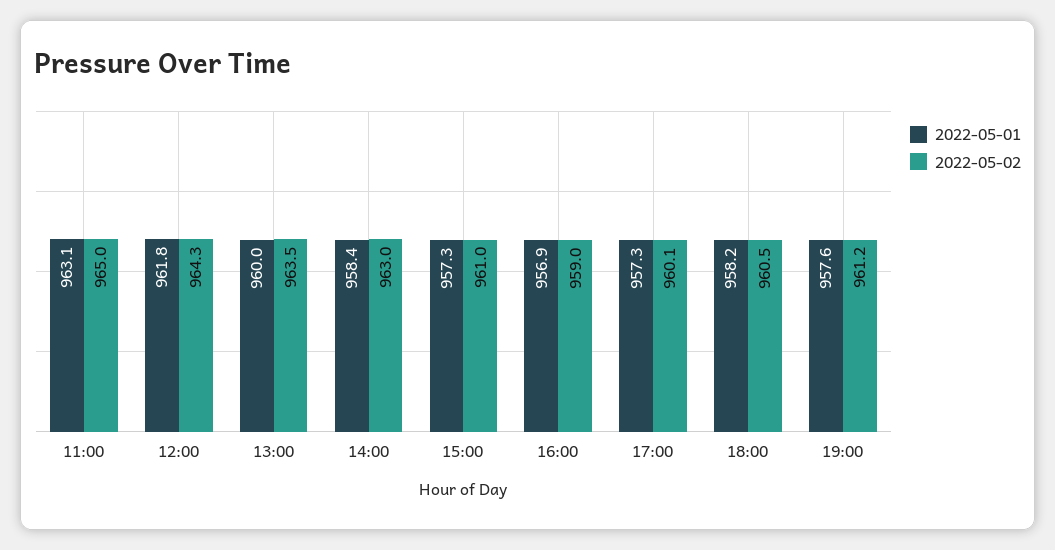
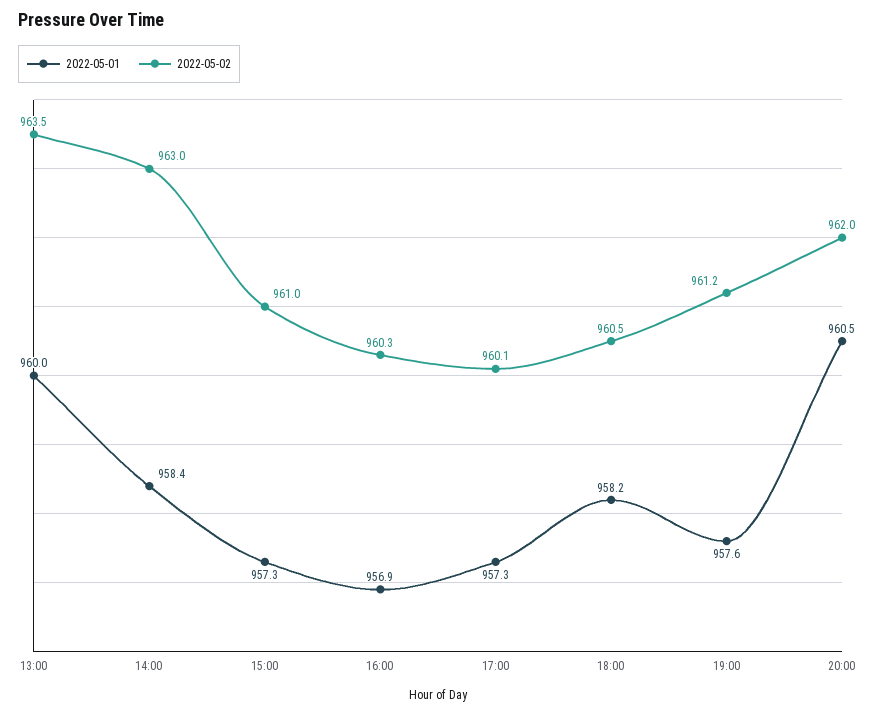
2022-05-01, 11:00: 963.1 -> none
2022-05-02, 11:00: 965 -> none
2022-05-01, 12:00: 961.8 -> none
2022-05-02, 12:00: 964.3 -> none
2022-05-02, 16:00: 959 -> 960.3
2022-05-01, 20:00: none -> 960.5
2022-05-02, 20:00: none -> 962

